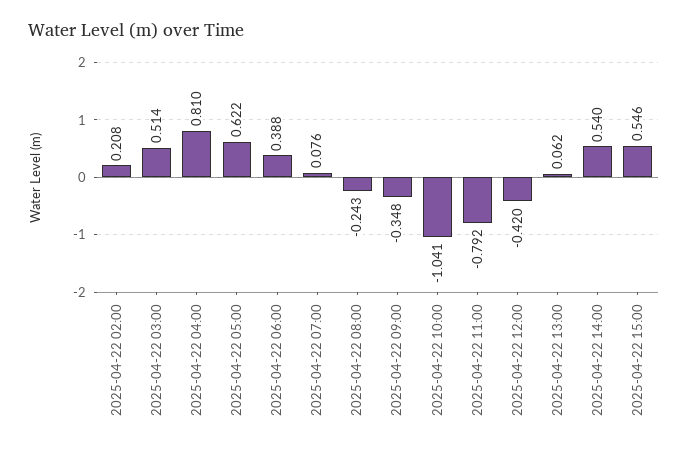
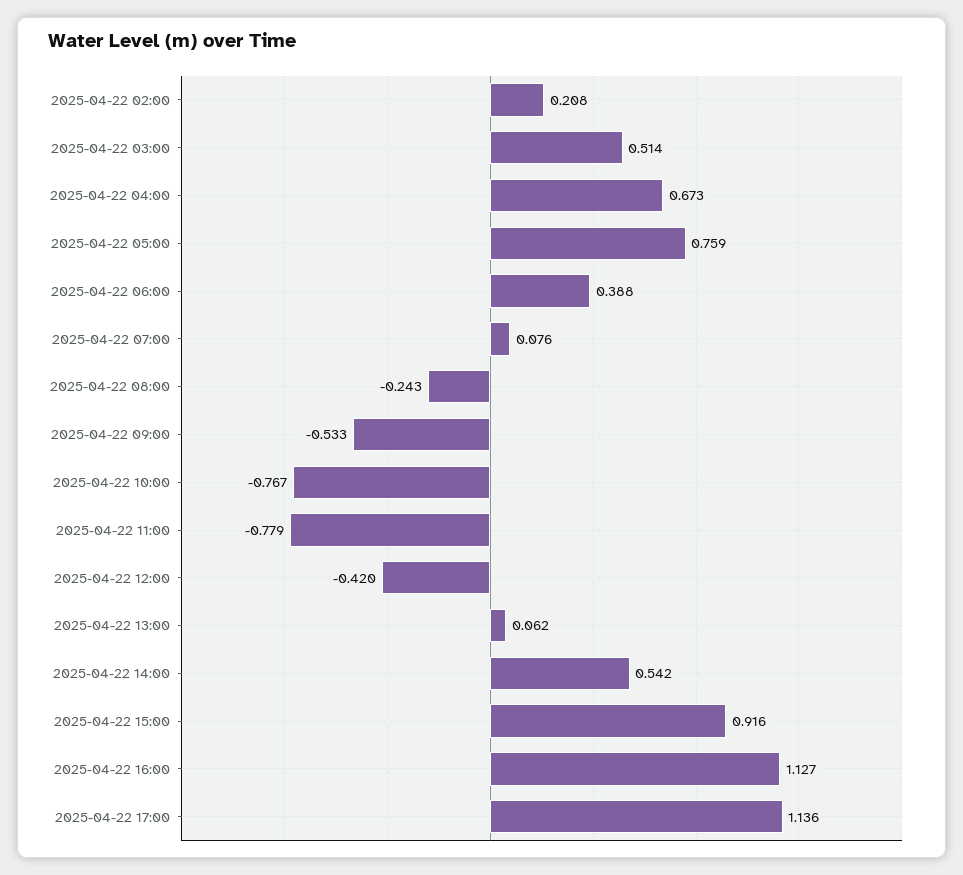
2025-04-22 04:00: 0.81 -> 0.673
2025-04-22 05:00: 0.622 -> 0.759
2025-04-22 09:00: -0.348 -> -0.533
2025-04-22 10:00: -1.041 -> -0.767
2025-04-22 11:00: -0.792 -> -0.779
2025-04-22 14:00: 0.54 -> 0.542
2025-04-22 15:00: 0.546 -> 0.916
2025-04-22 16:00: none -> 1.127
2025-04-22 17:00: none -> 1.136

